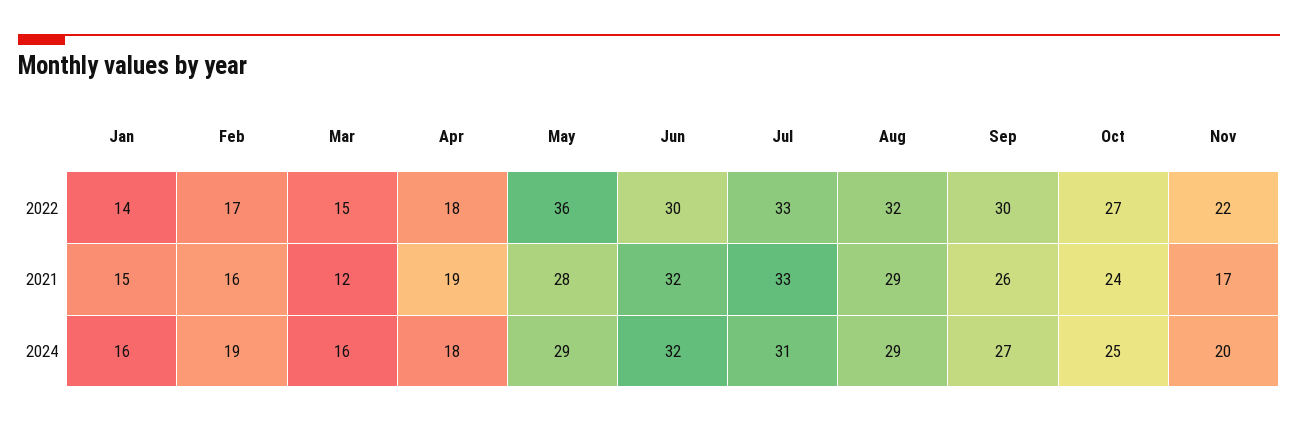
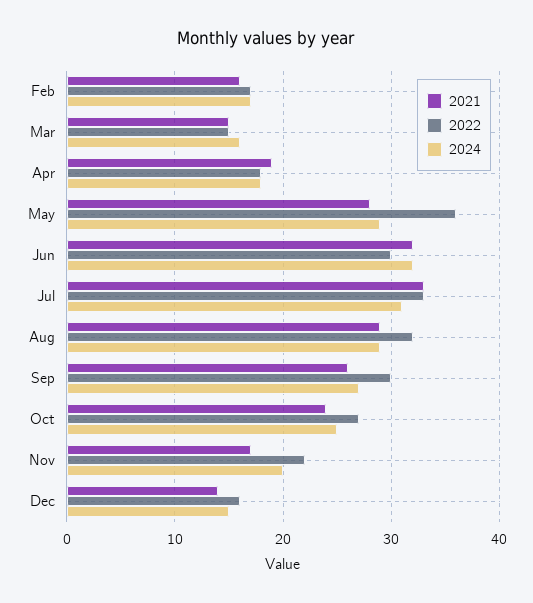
2022, Jan: 14 -> none
2021, Jan: 15 -> none
2021, Mar: 12 -> 15
2024, Jan: 16 -> none
2024, Feb: 19 -> 17
2021, Dec: none -> 14
2022, Dec: none -> 16
2024, Dec: none -> 15

